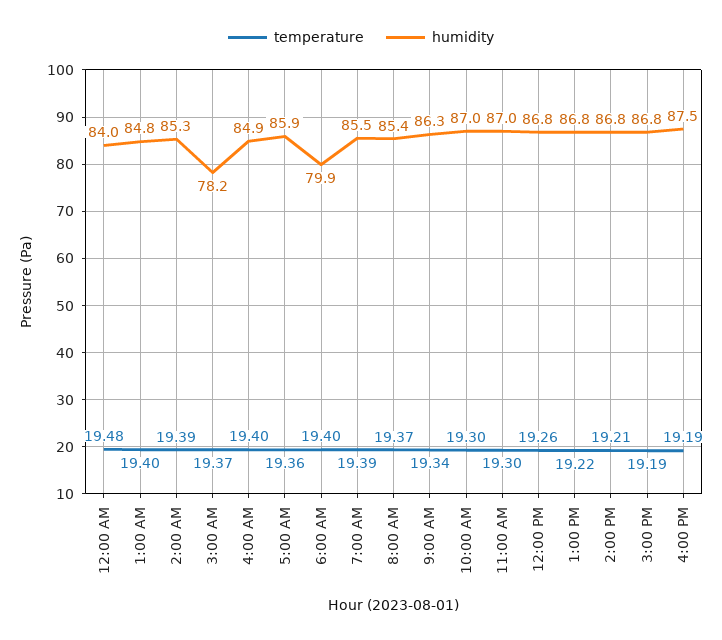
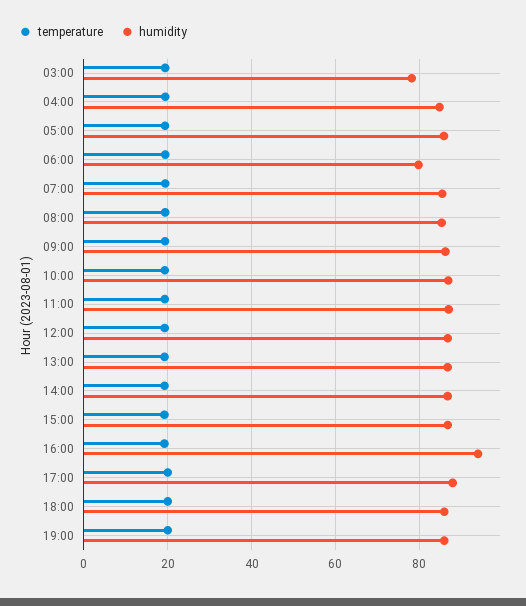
temperature, 12:00 AM: 19.48 -> none
humidity, 12:00 AM: 84 -> none
temperature, 1:00 AM: 19.4 -> none
humidity, 1:00 AM: 84.8 -> none
temperature, 2:00 AM: 19.39 -> none
humidity, 2:00 AM: 85.3 -> none
humidity, 4:00 PM: 87.5 -> 94
temperature, 17:00: none -> 20
humidity, 17:00: none -> 88
temperature, 18:00: none -> 20
humidity, 18:00: none -> 86
temperature, 19:00: none -> 20
humidity, 19:00: none -> 86

